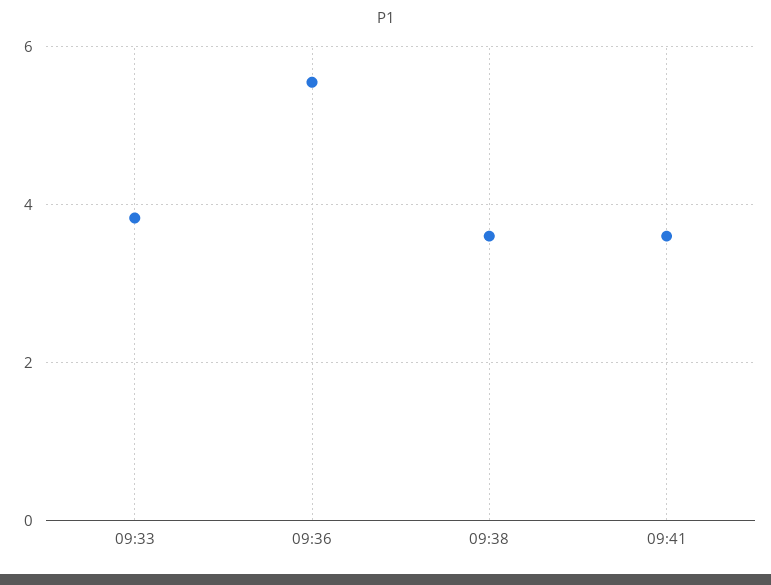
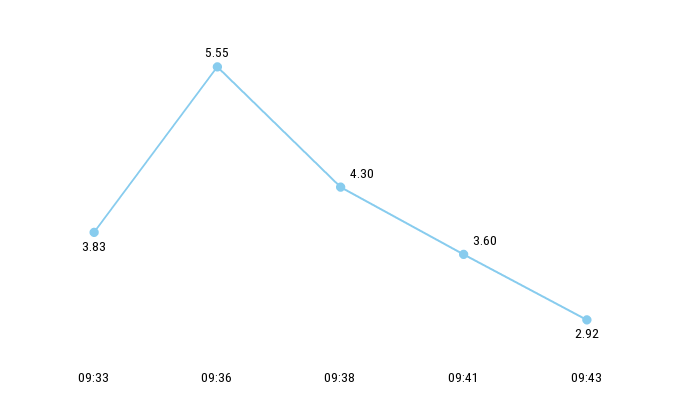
09:38: 3.6 -> 4.3
09:43: none -> 2.92

